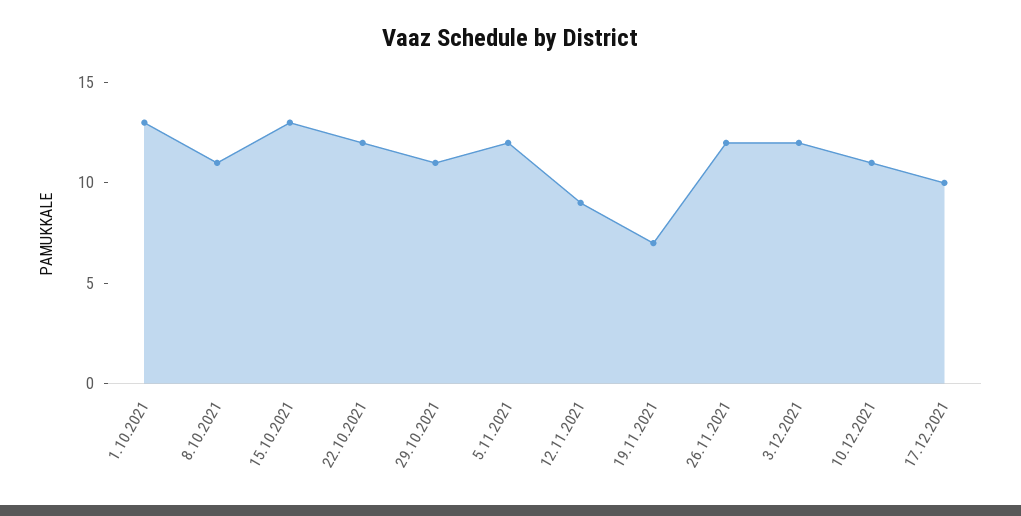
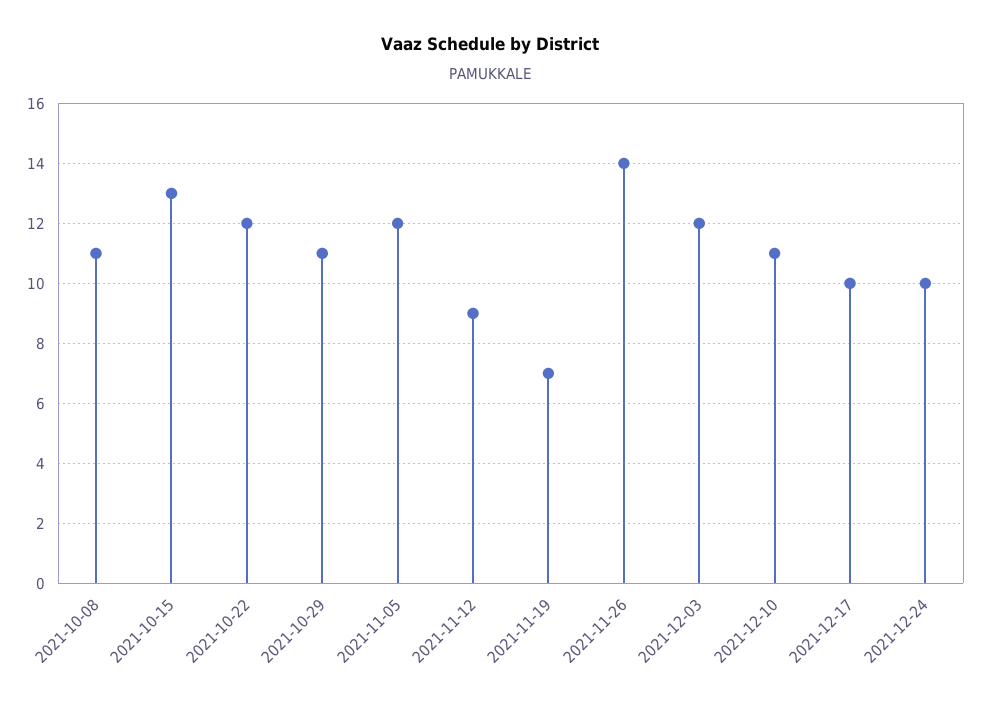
1.10.2021: 13 -> none
26.11.2021: 12 -> 14
2021-12-24: none -> 10

